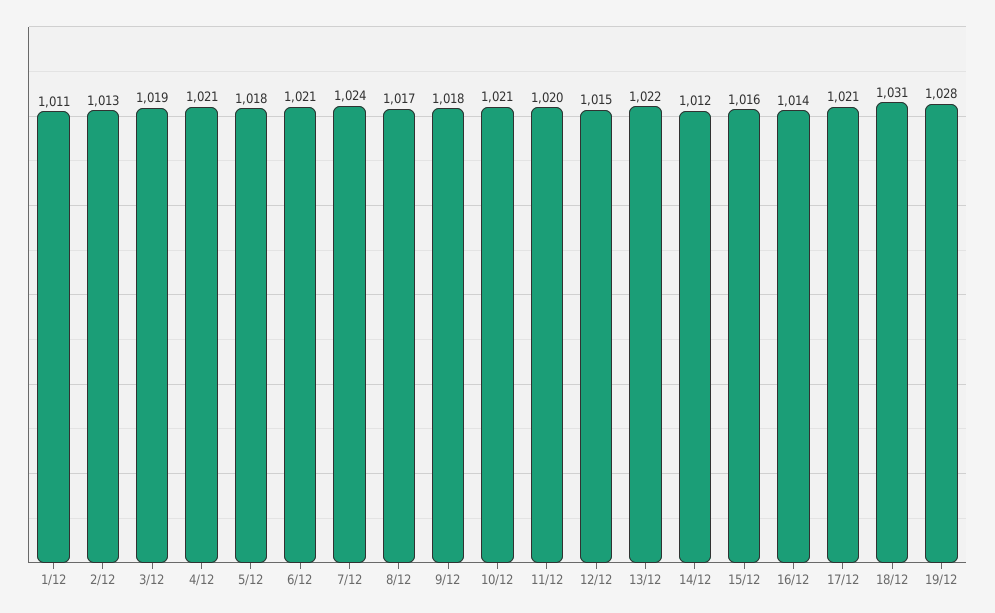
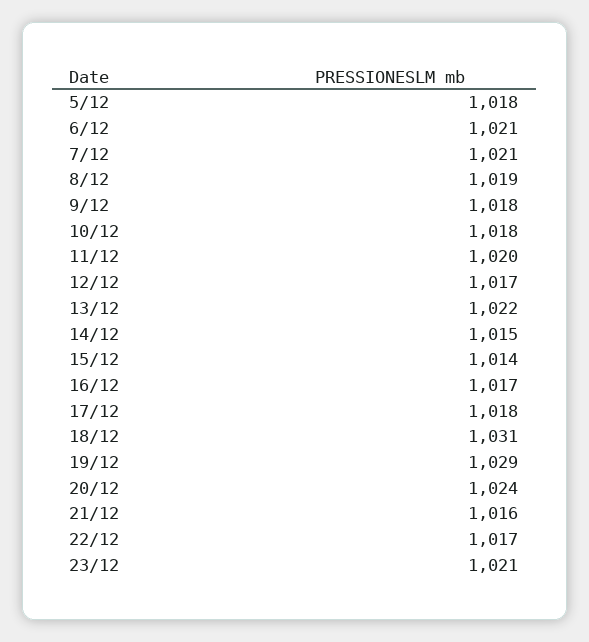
1/12: 1011 -> none
2/12: 1013 -> none
3/12: 1019 -> none
4/12: 1021 -> none
7/12: 1024 -> 1021
8/12: 1017 -> 1019
10/12: 1021 -> 1018
12/12: 1015 -> 1017
14/12: 1012 -> 1015
15/12: 1016 -> 1014
16/12: 1014 -> 1017
17/12: 1021 -> 1018
19/12: 1028 -> 1029
20/12: none -> 1024
21/12: none -> 1016
22/12: none -> 1017
23/12: none -> 1021

